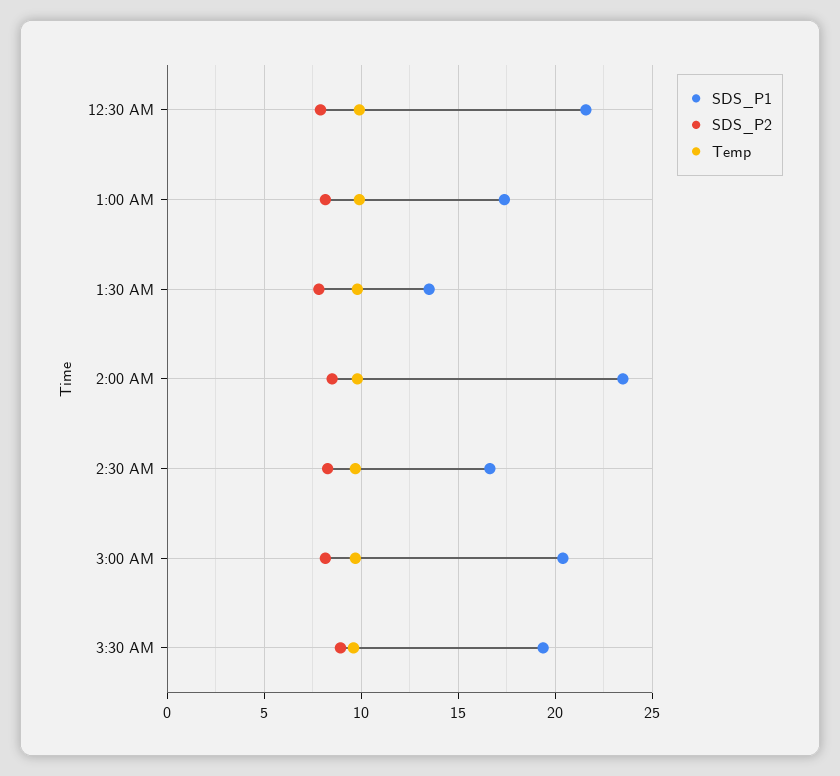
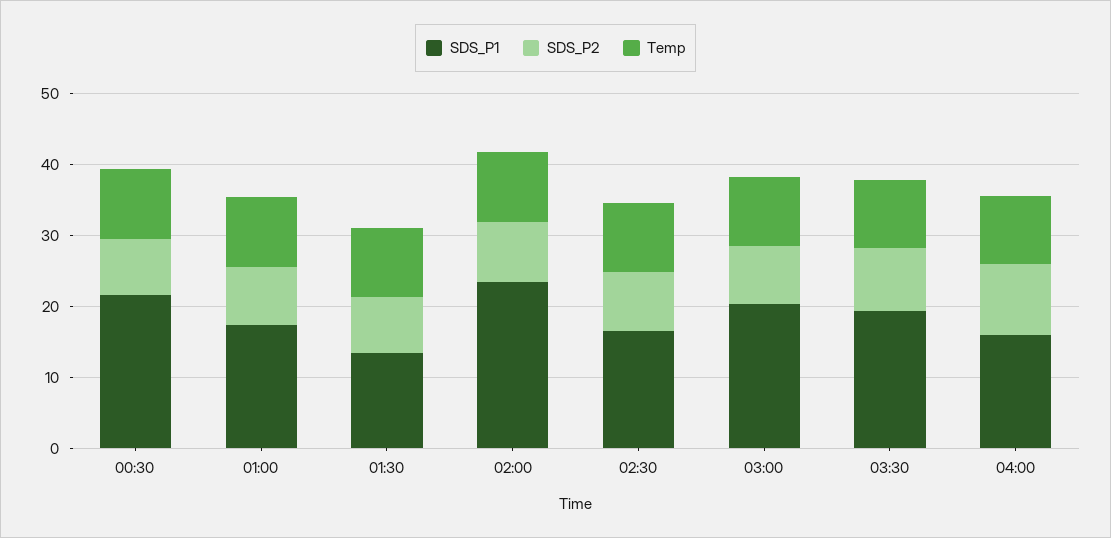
SDS_P1, 04:00: none -> 16
SDS_P2, 04:00: none -> 10
Temp, 04:00: none -> 10

